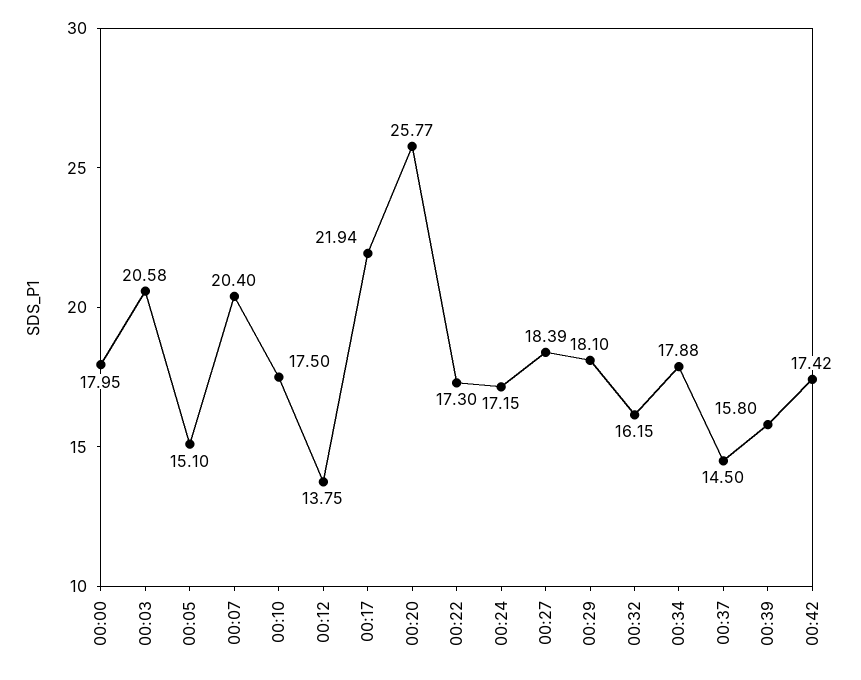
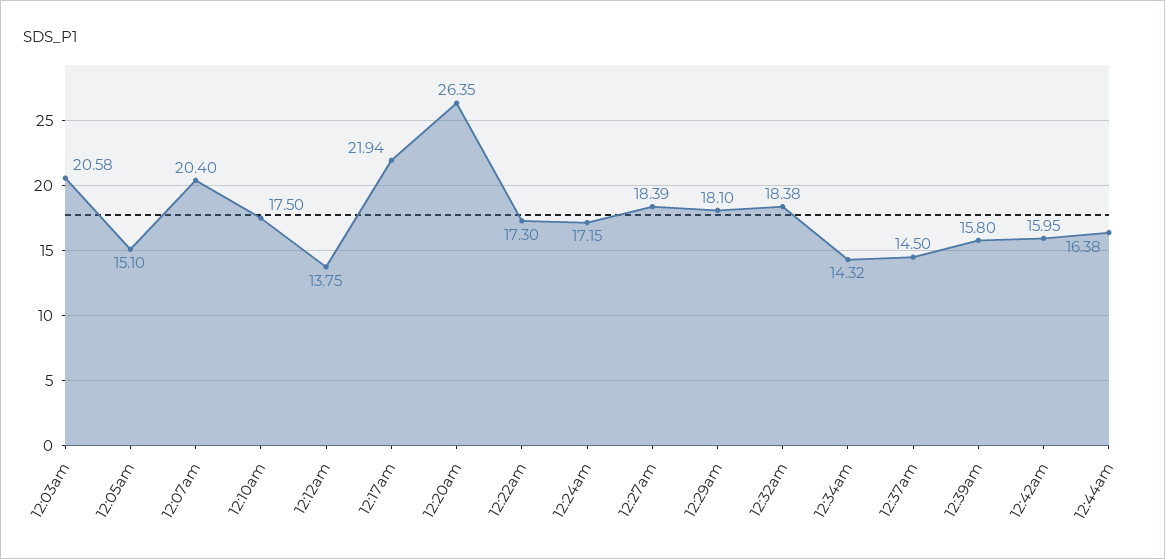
00:00: 17.95 -> none
00:20: 25.77 -> 26.35
00:32: 16.15 -> 18.38
00:34: 17.88 -> 14.32
00:42: 17.42 -> 15.95
12:44am: none -> 16.38

